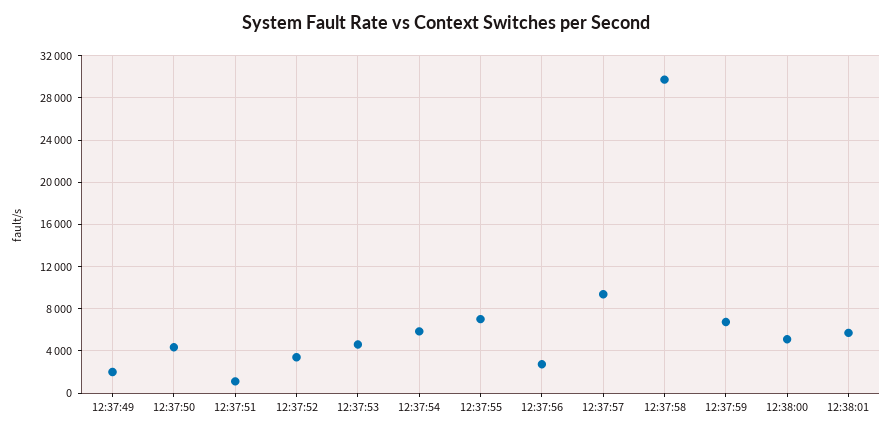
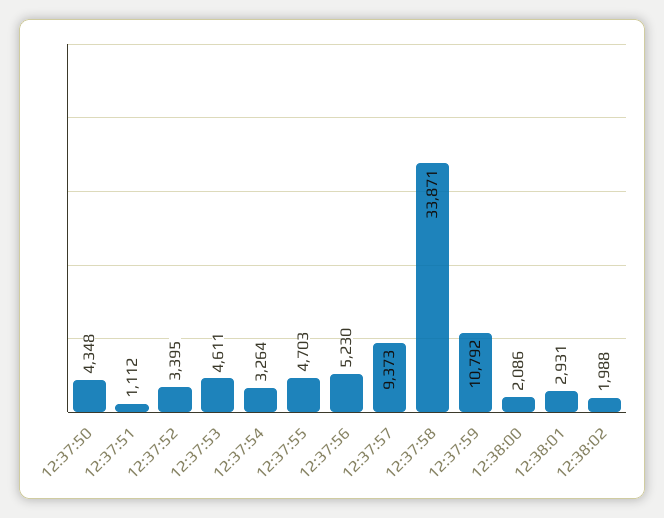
12:37:49: 2000 -> none
12:37:54: 6000 -> 3264
12:37:55: 7000 -> 4703
12:37:56: 3000 -> 5230
12:37:58: 30000 -> 33871
12:37:59: 7000 -> 10792
12:38:00: 5000 -> 2086
12:38:01: 6000 -> 2931
12:38:02: none -> 1988

